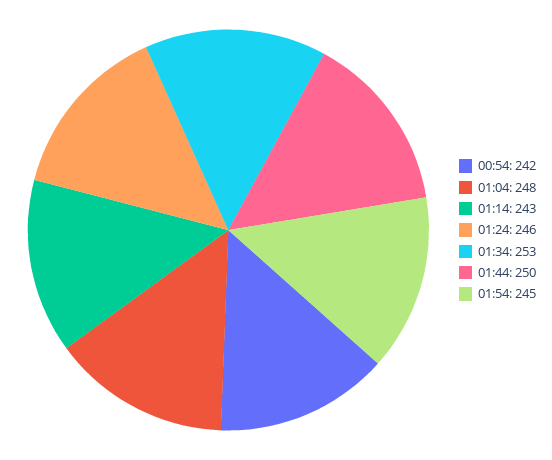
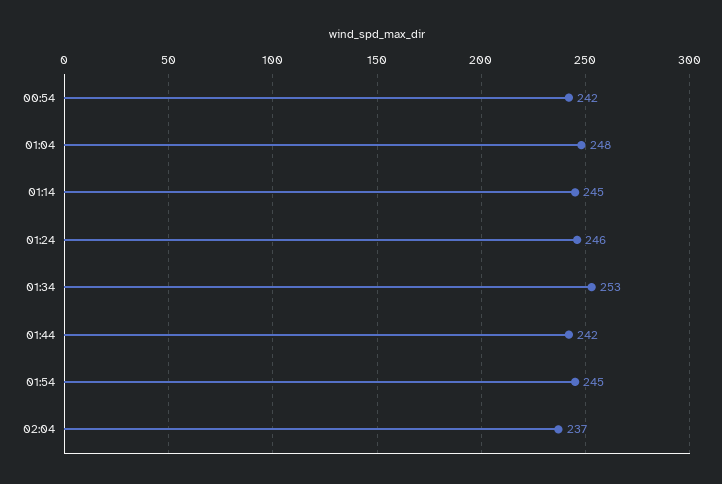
01:14: 243 -> 245
01:44: 250 -> 242
02:04: none -> 237

